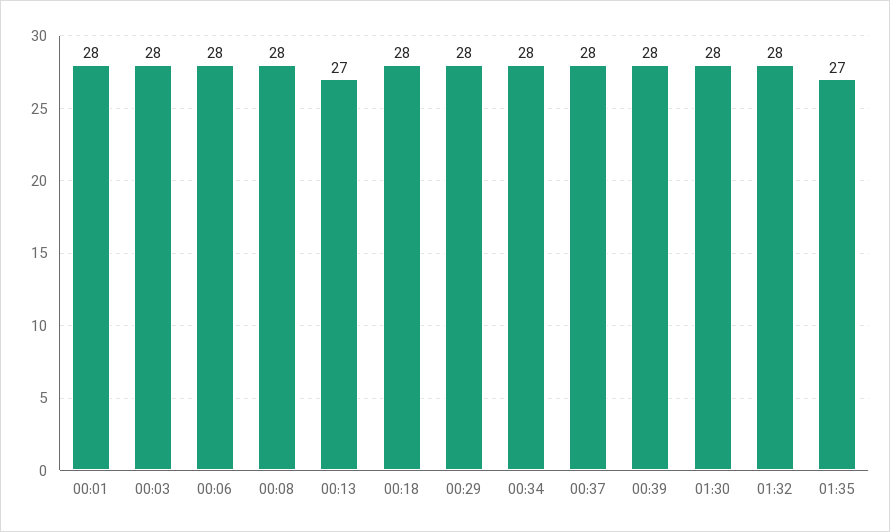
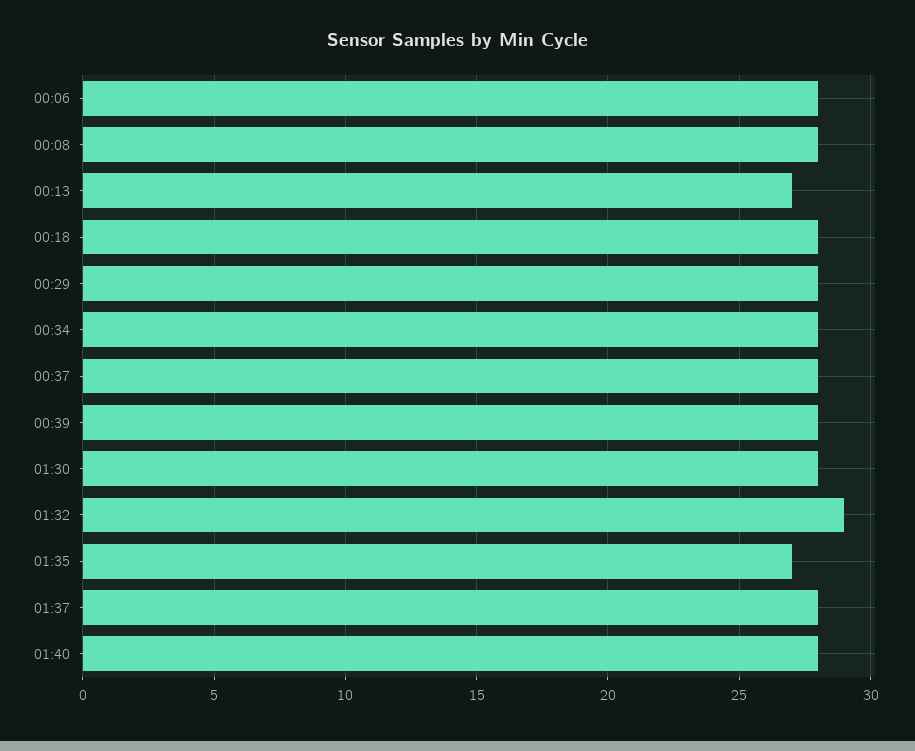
00:01: 28 -> none
00:03: 28 -> none
01:32: 28 -> 29
01:37: none -> 28
01:40: none -> 28

